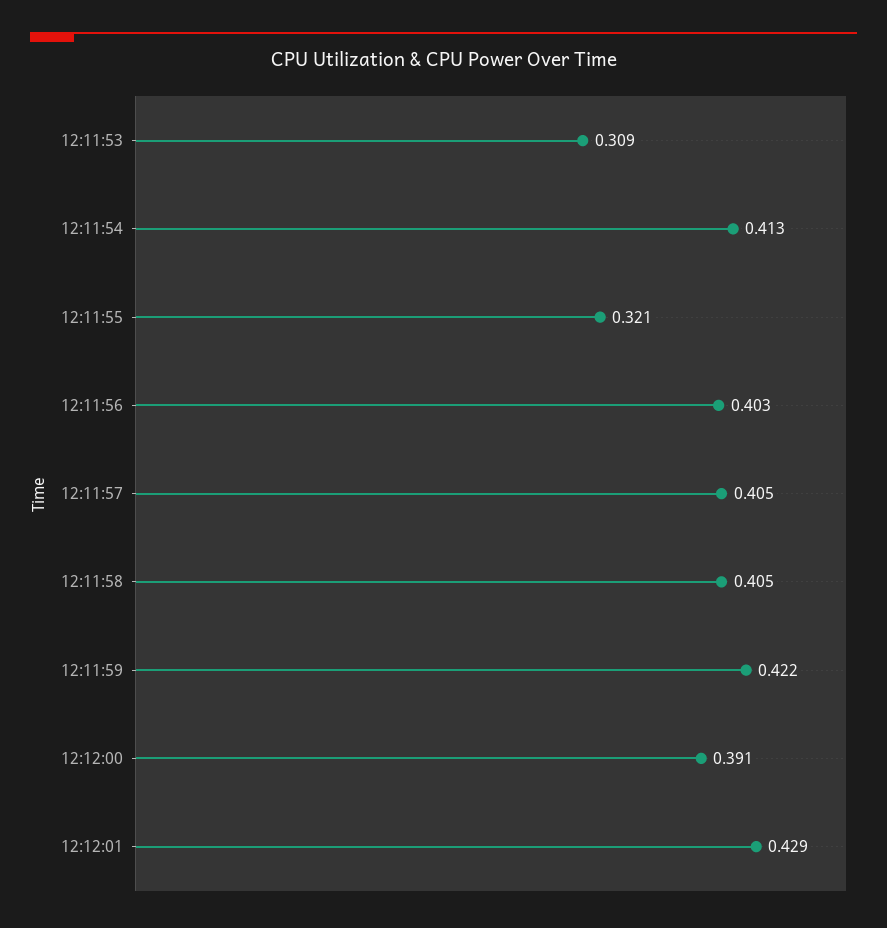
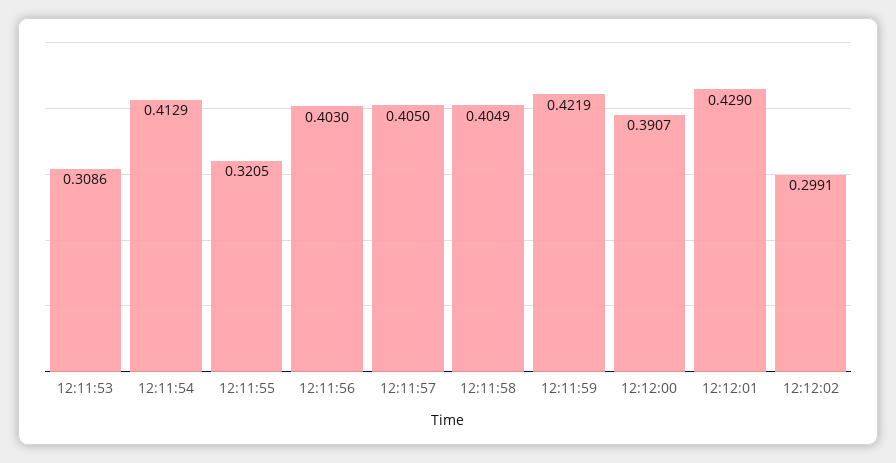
12:12:02: none -> 0.2991

